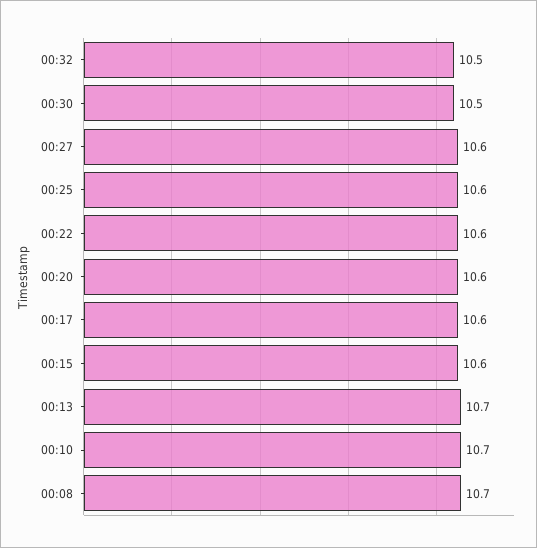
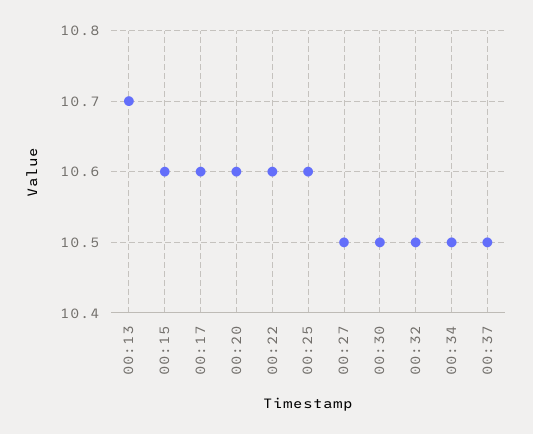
00:27: 10.6 -> 10.5
00:10: 10.7 -> none
00:08: 10.7 -> none
00:34: none -> 10.5
00:37: none -> 10.5

